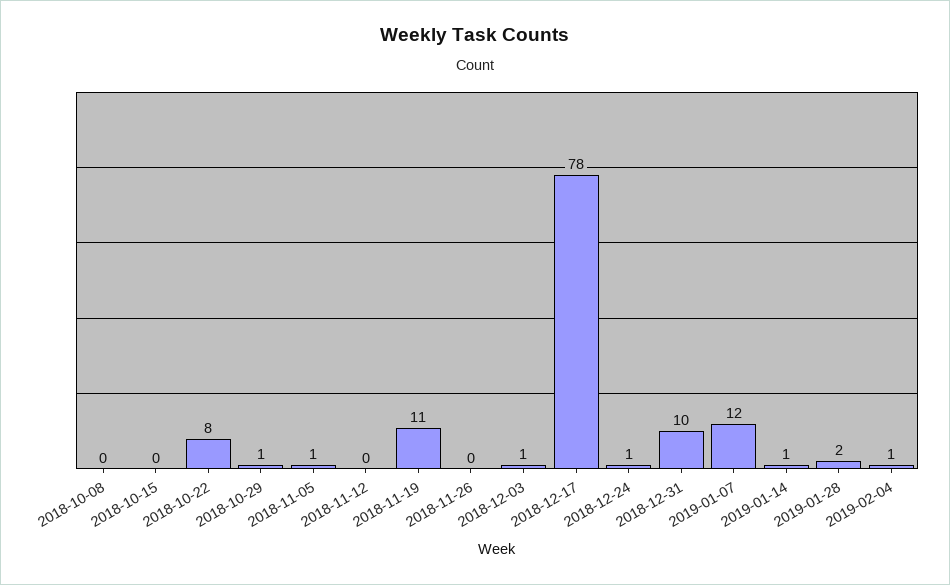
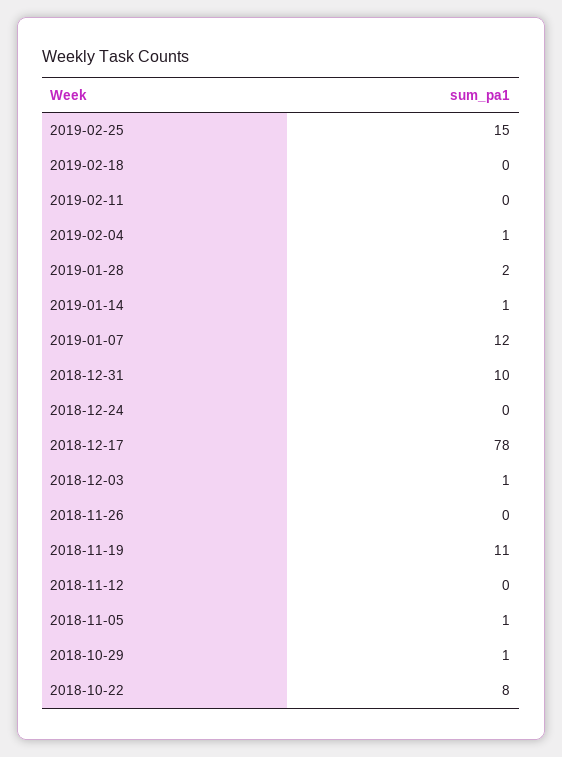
2018-10-08: 0 -> none
2018-10-15: 0 -> none
2018-12-24: 1 -> 0
2019-02-25: none -> 15
2019-02-18: none -> 0
2019-02-11: none -> 0

